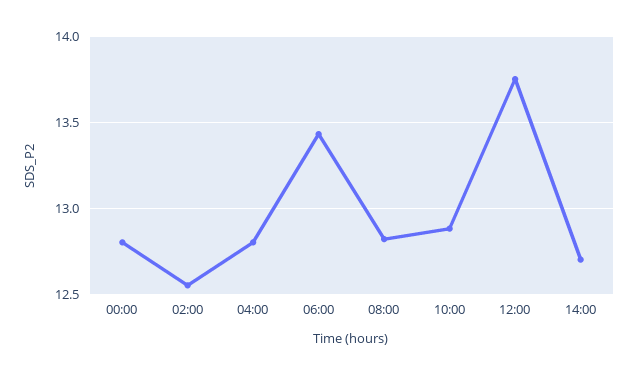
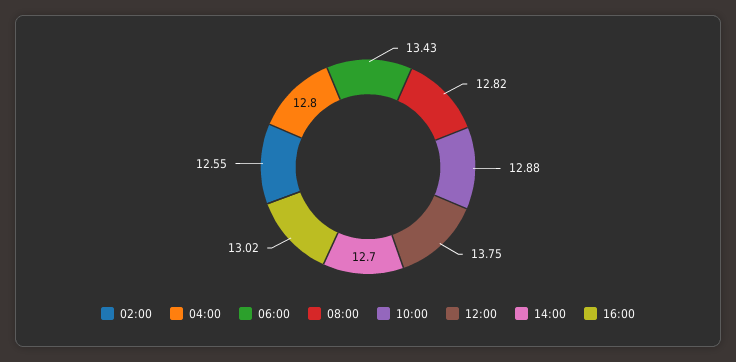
00:00: 12.8 -> none
16:00: none -> 13.02

